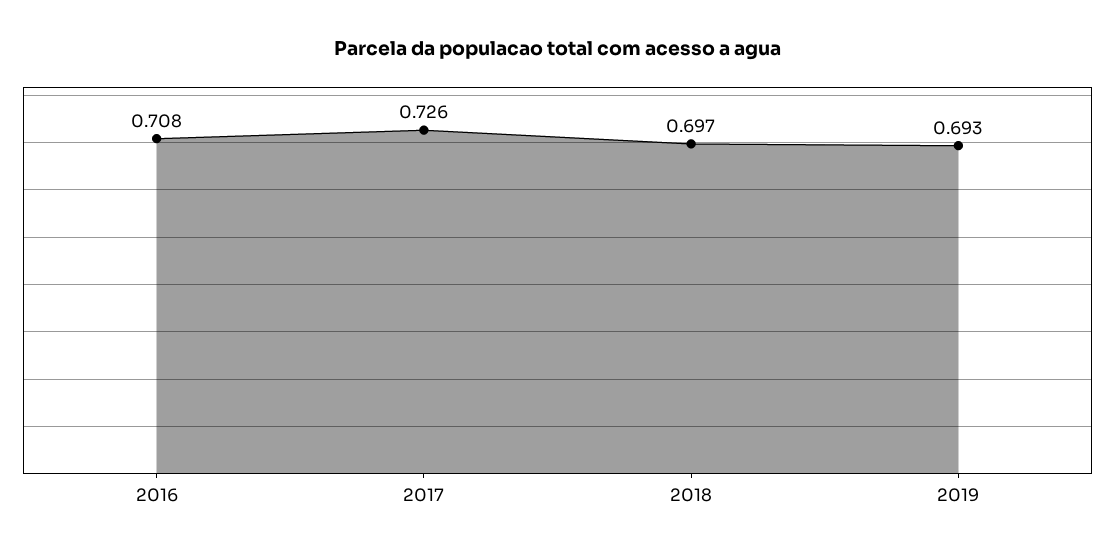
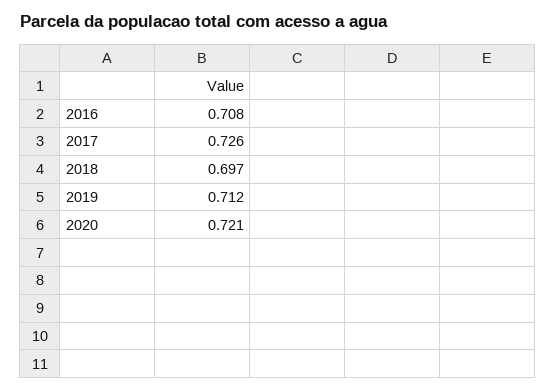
2019: 0.693 -> 0.712
2020: none -> 0.721

